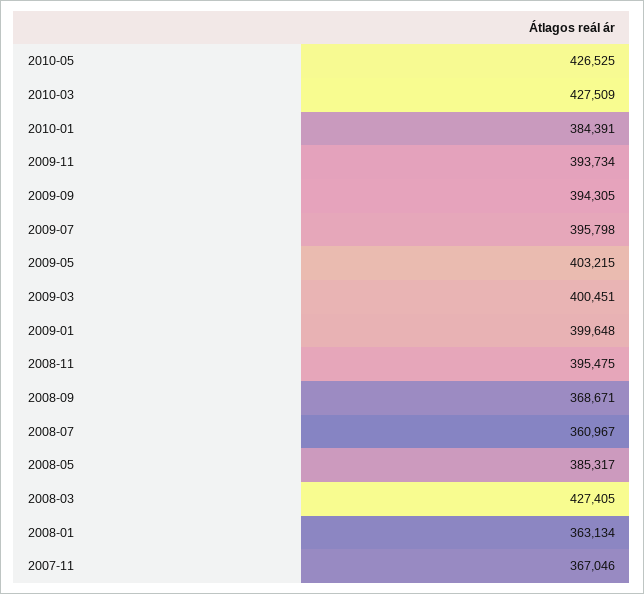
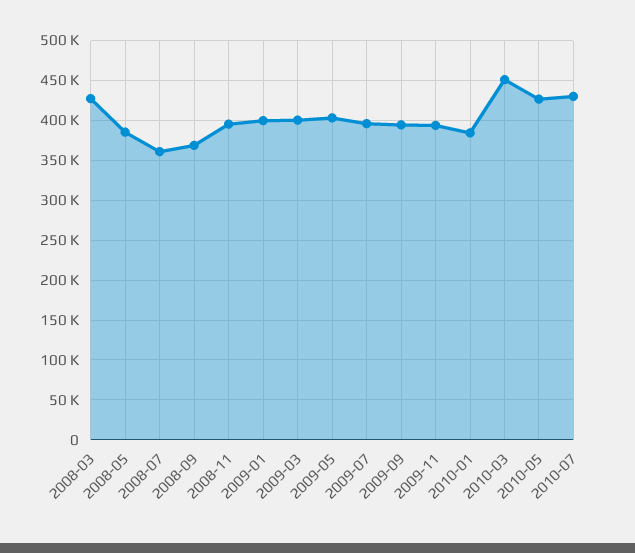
2010-03: 427509 -> 450000
2008-01: 363134 -> none
2007-11: 367046 -> none
2010-07: none -> 430000

